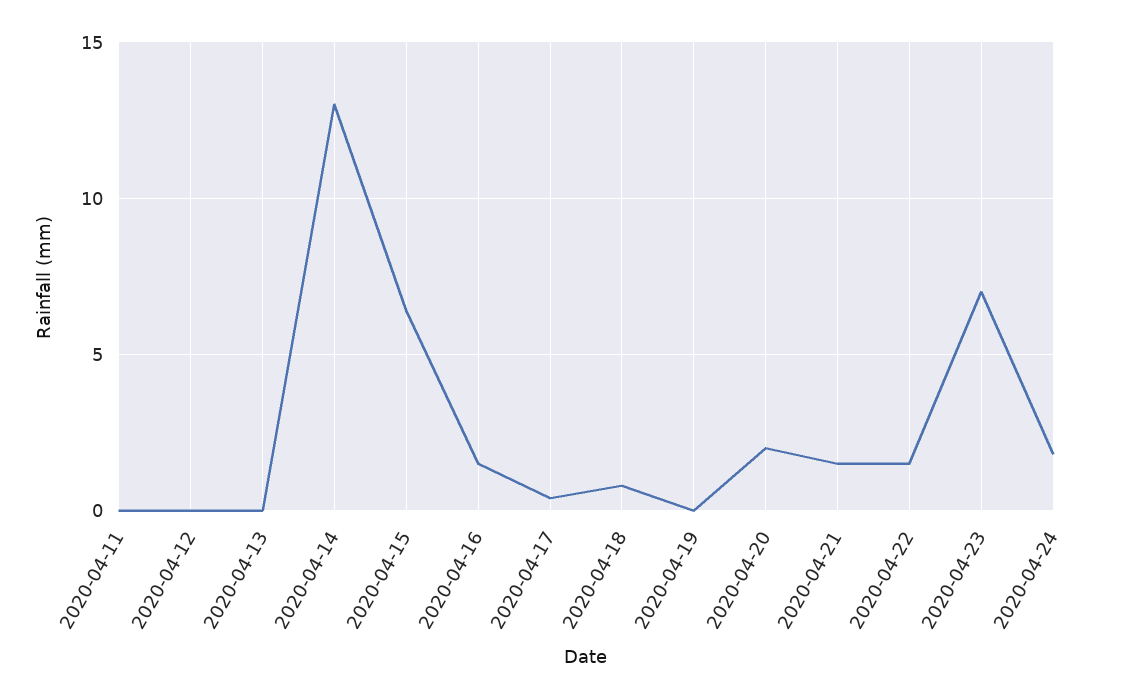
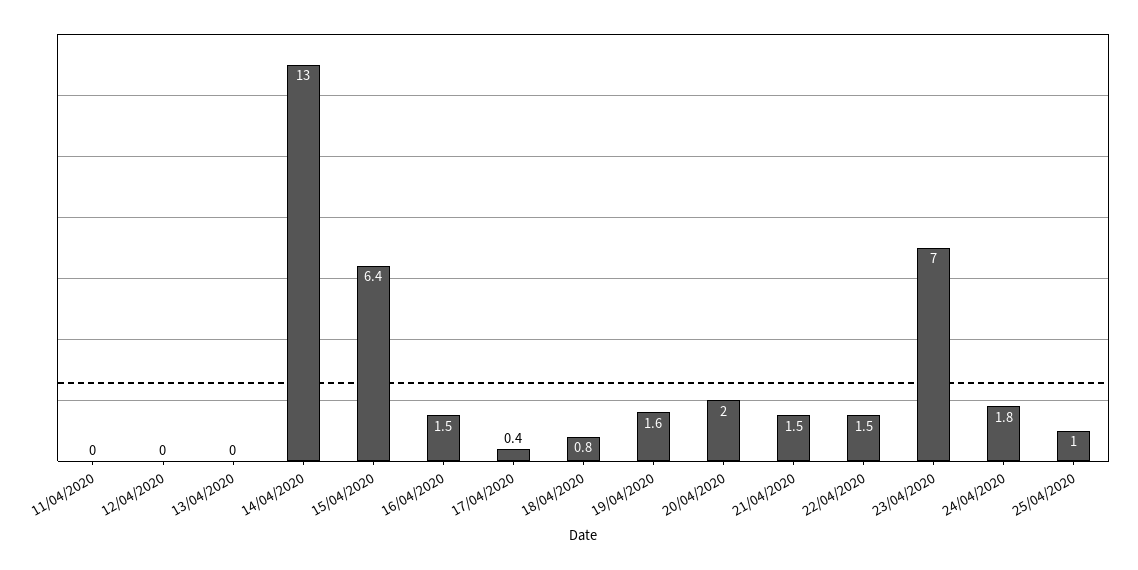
2020-04-19: 0 -> 1.6
25/04/2020: none -> 1

